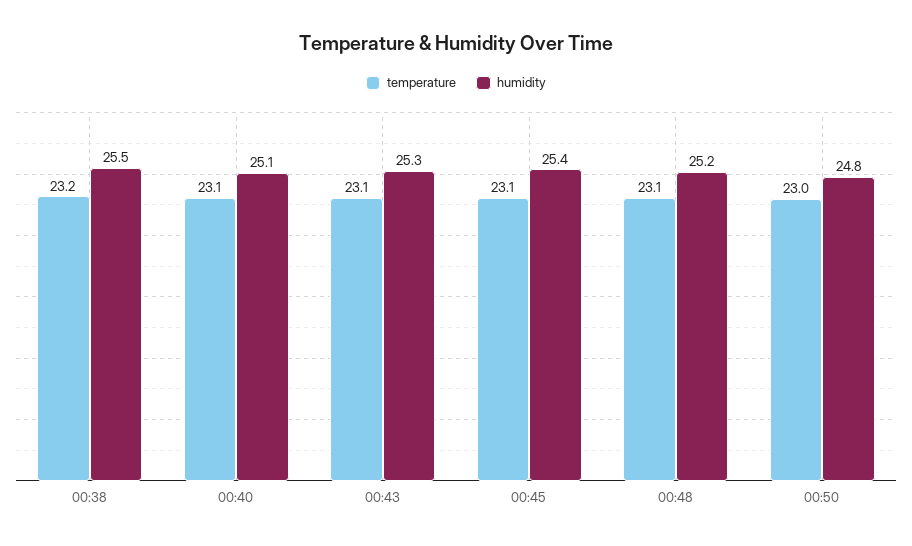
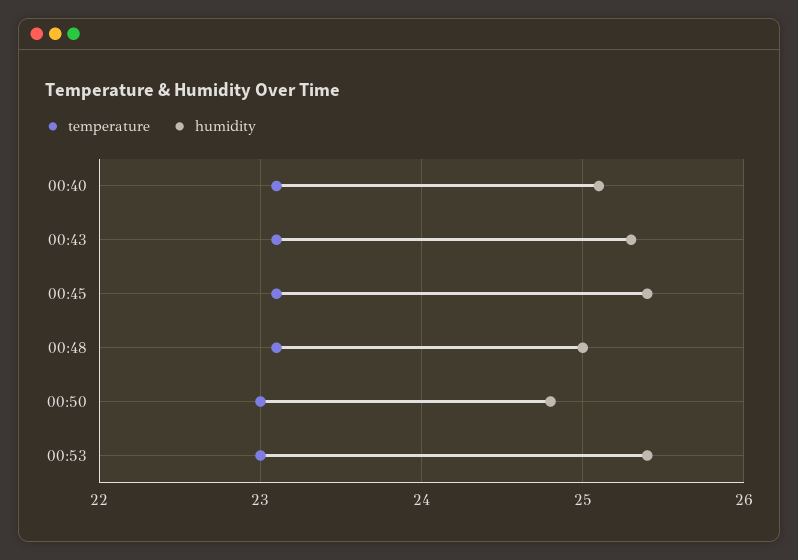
temperature, 00:38: 23.2 -> none
humidity, 00:38: 25.5 -> none
humidity, 00:48: 25.2 -> 25
temperature, 00:53: none -> 23
humidity, 00:53: none -> 25.4

